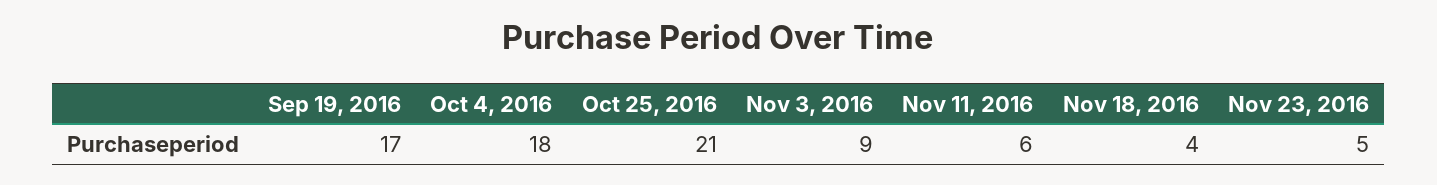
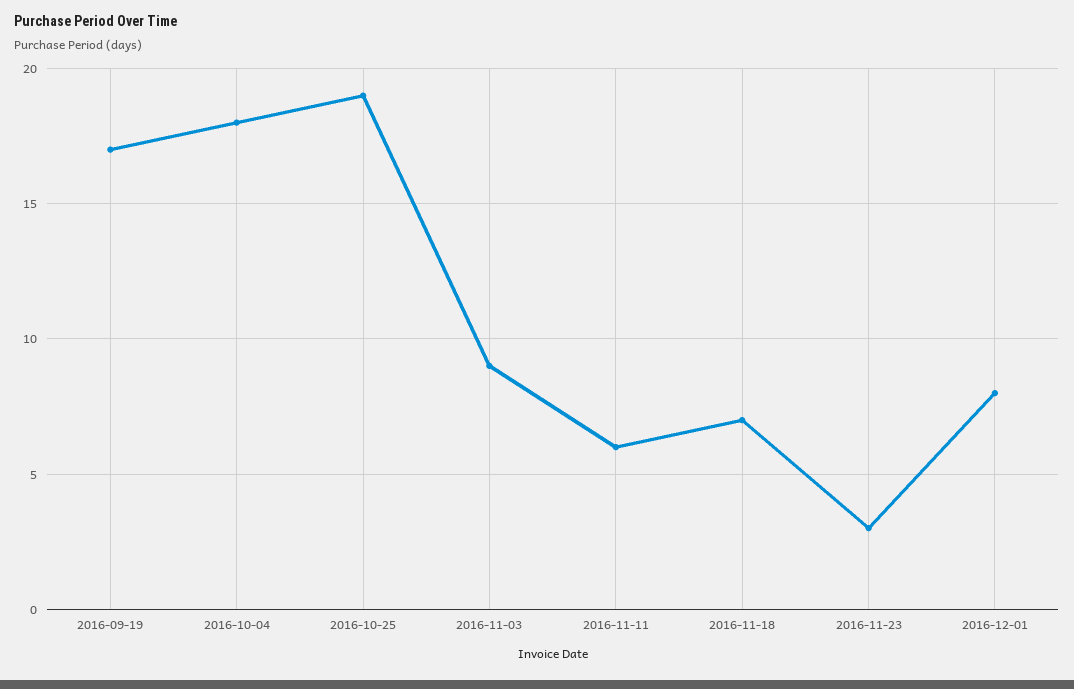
Oct 25, 2016: 21 -> 19
Nov 18, 2016: 4 -> 7
Nov 23, 2016: 5 -> 3
2016-12-01: none -> 8

